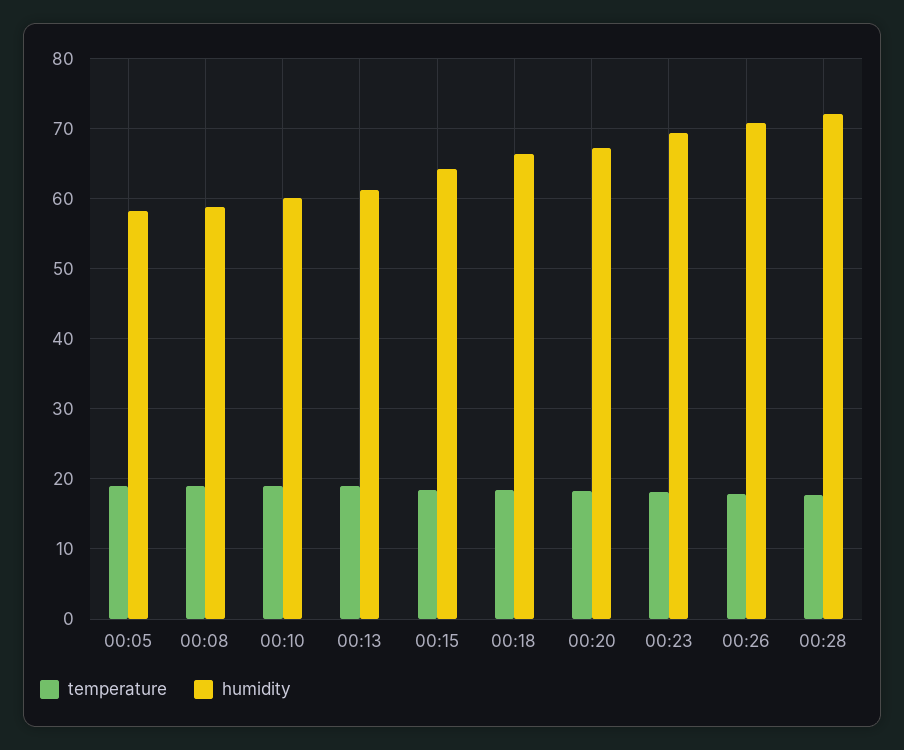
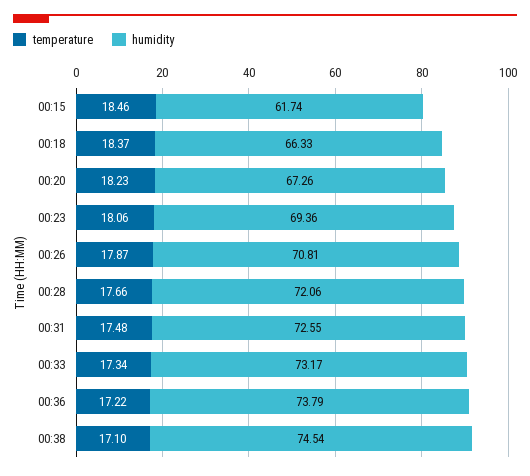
temperature, 00:05: 19 -> none
humidity, 00:05: 58 -> none
temperature, 00:08: 19 -> none
humidity, 00:08: 59 -> none
temperature, 00:10: 19 -> none
humidity, 00:10: 60 -> none
temperature, 00:13: 19 -> none
humidity, 00:13: 61 -> none
humidity, 00:15: 64 -> 61.74
temperature, 00:31: none -> 17.48
humidity, 00:31: none -> 72.55
temperature, 00:33: none -> 17.34
humidity, 00:33: none -> 73.17
temperature, 00:36: none -> 17.22
humidity, 00:36: none -> 73.79
temperature, 00:38: none -> 17.1
humidity, 00:38: none -> 74.54

